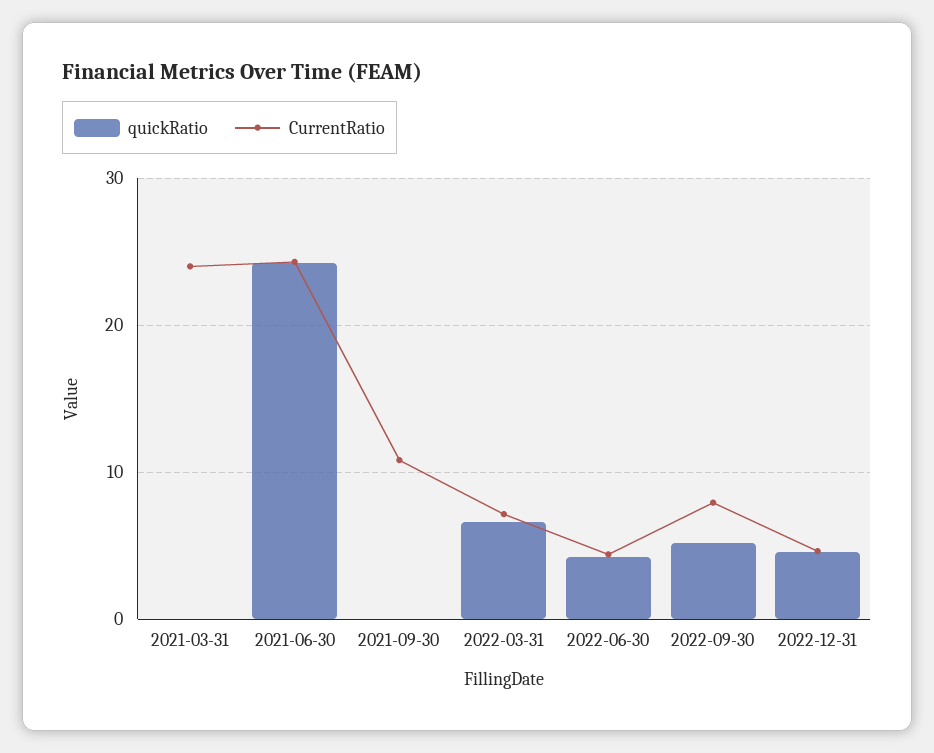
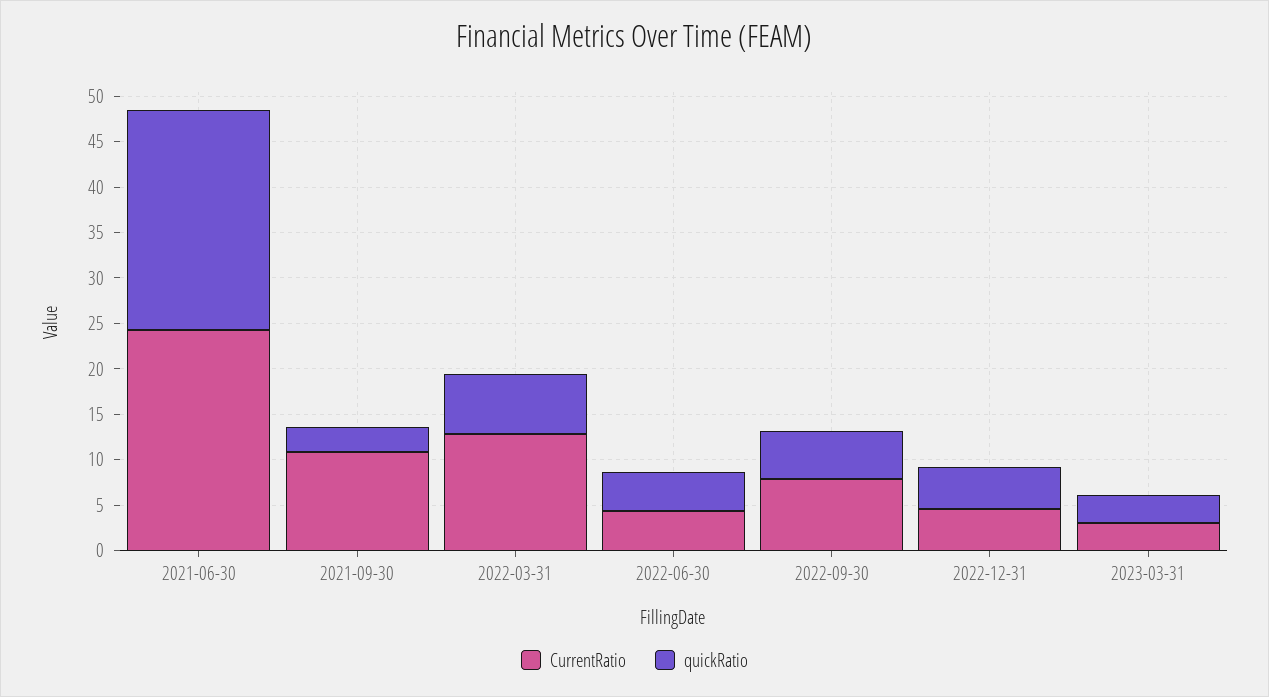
quickRatio, 2021-03-31: 0 -> none
CurrentRatio, 2021-03-31: 24 -> none
quickRatio, 2021-09-30: 0 -> 3
CurrentRatio, 2022-03-31: 7 -> 13
CurrentRatio, 2023-03-31: none -> 3
quickRatio, 2023-03-31: none -> 3

